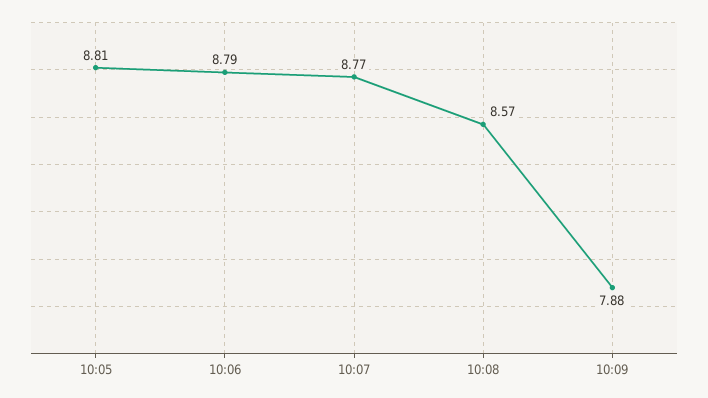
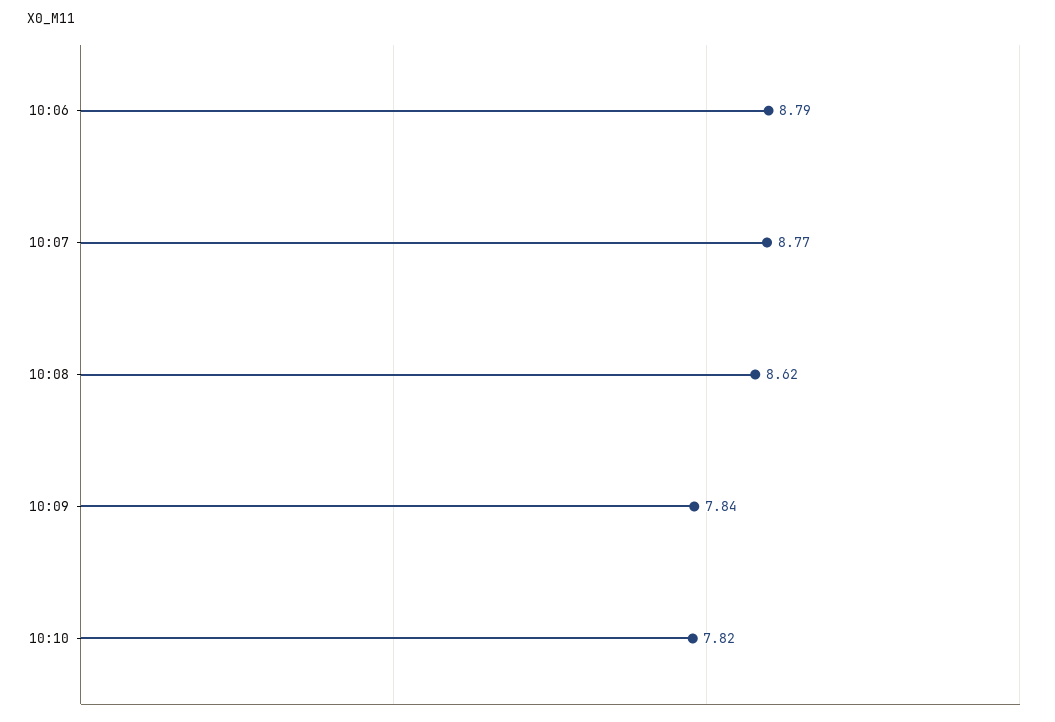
10:05: 8.81 -> none
10:08: 8.57 -> 8.62
10:09: 7.88 -> 7.84
10:10: none -> 7.82

